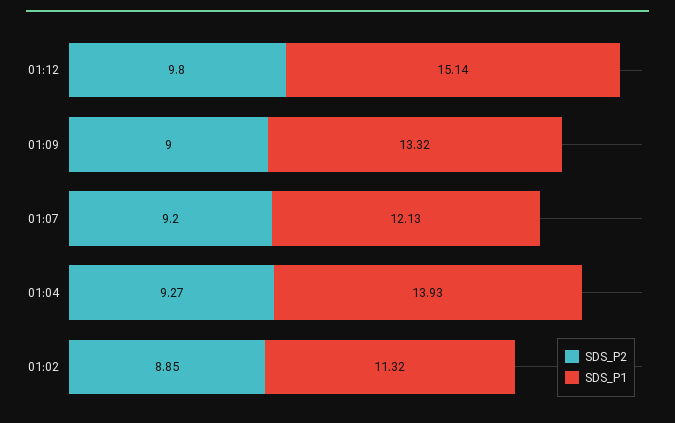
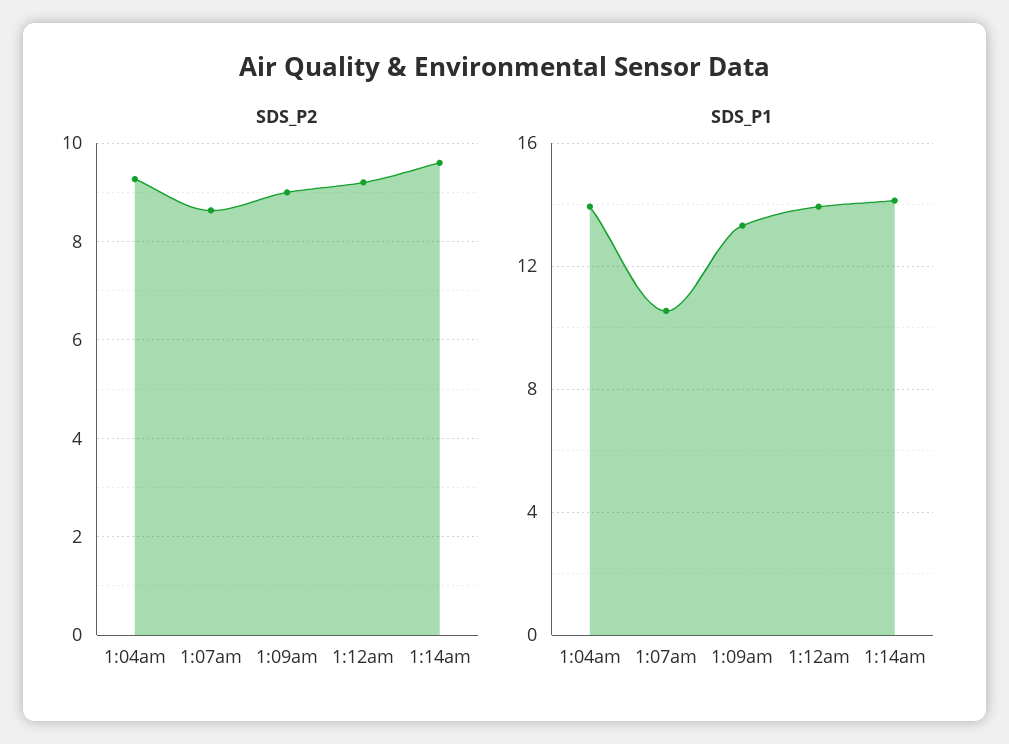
SDS_P2, 01:12: 9.8 -> 9.2
SDS_P1, 01:12: 15.14 -> 14
SDS_P2, 01:07: 9.2 -> 8.6
SDS_P1, 01:07: 12.13 -> 10.5
SDS_P2, 01:02: 8.85 -> none
SDS_P1, 01:02: 11.32 -> none
SDS_P2, 1:14am: none -> 9.6
SDS_P1, 1:14am: none -> 14

